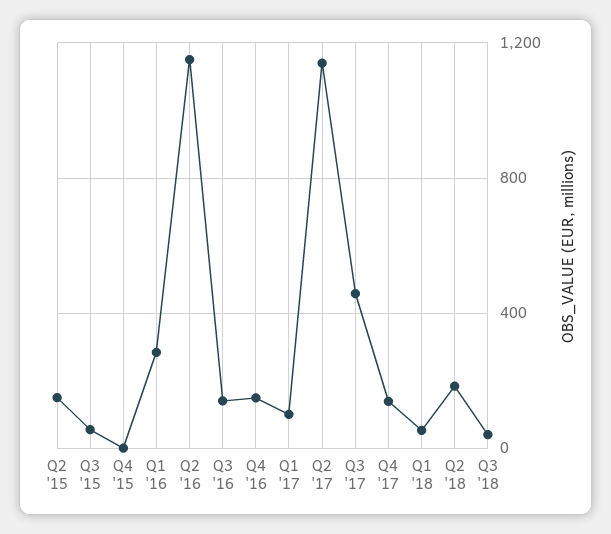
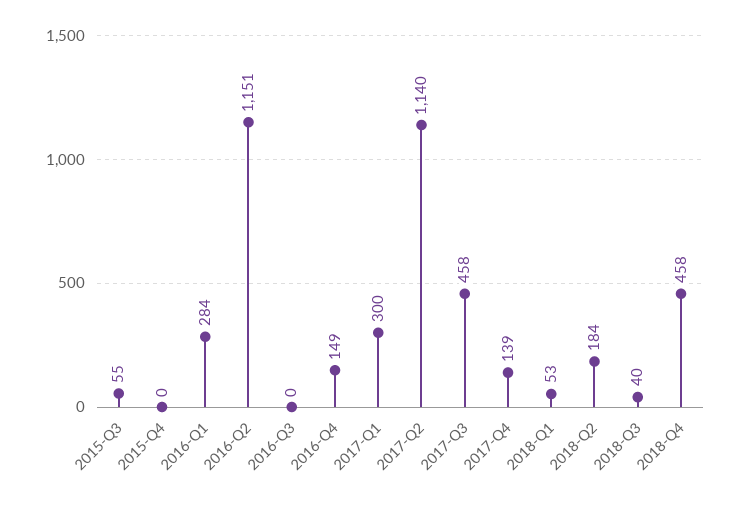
Q2 '15: 150 -> none
Q3 '16: 150 -> 0
Q1 '17: 100 -> 300
2018-Q4: none -> 458

